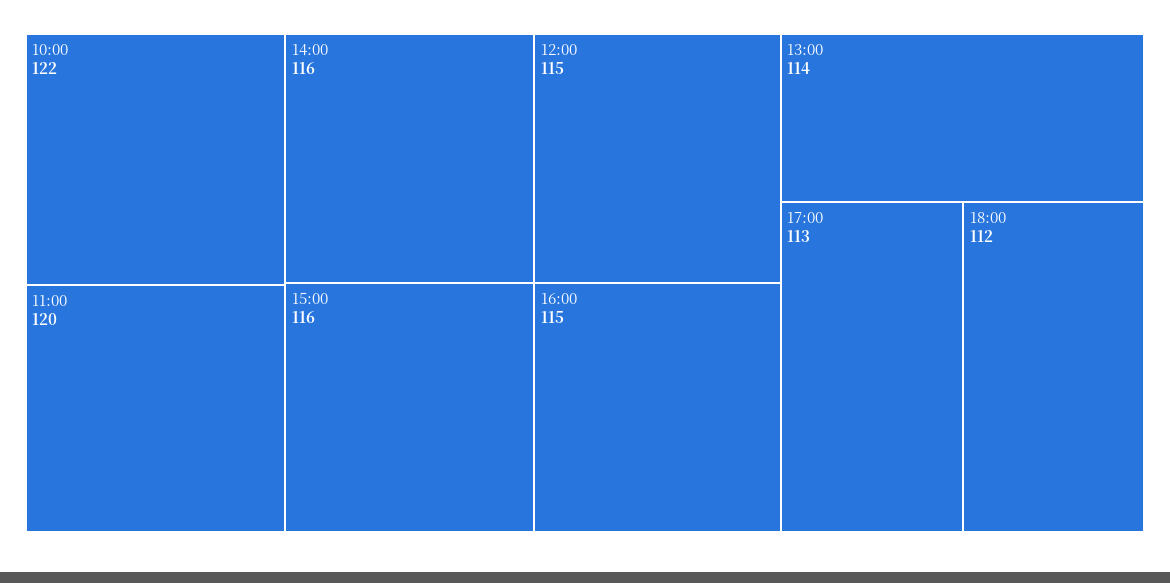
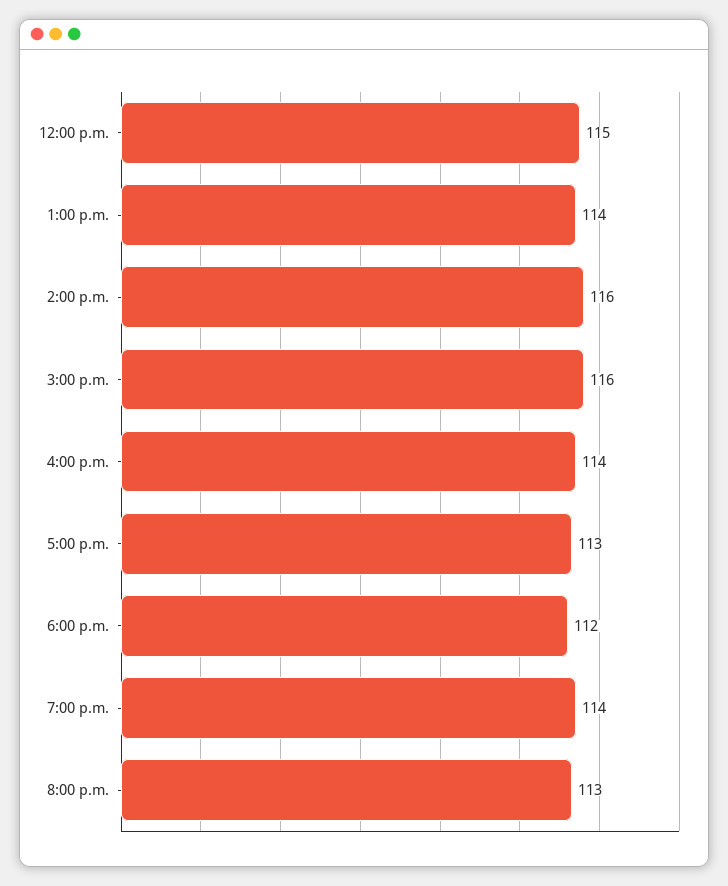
10:00: 122 -> none
11:00: 120 -> none
16:00: 115 -> 114
7:00 p.m.: none -> 114
8:00 p.m.: none -> 113

